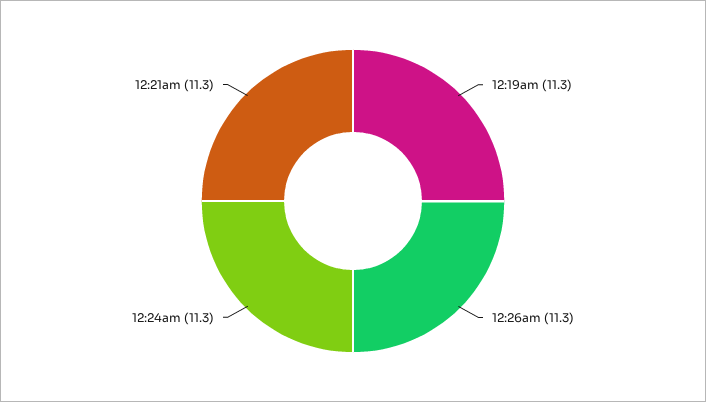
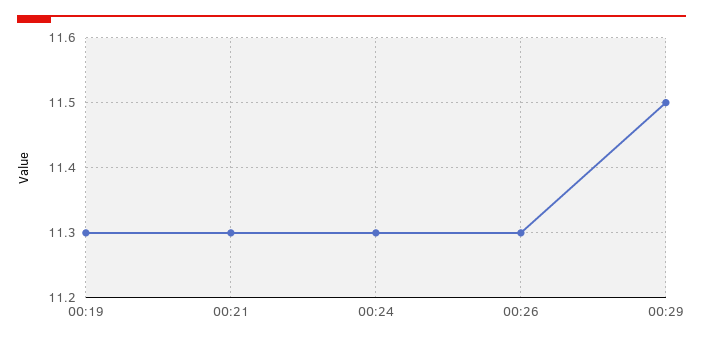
00:29: none -> 11.5

